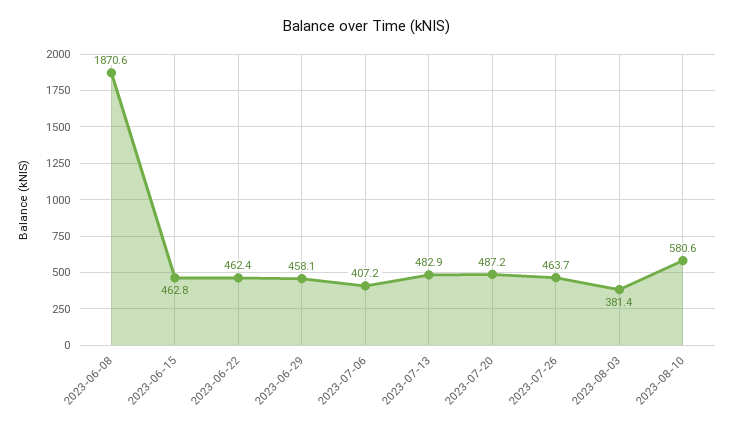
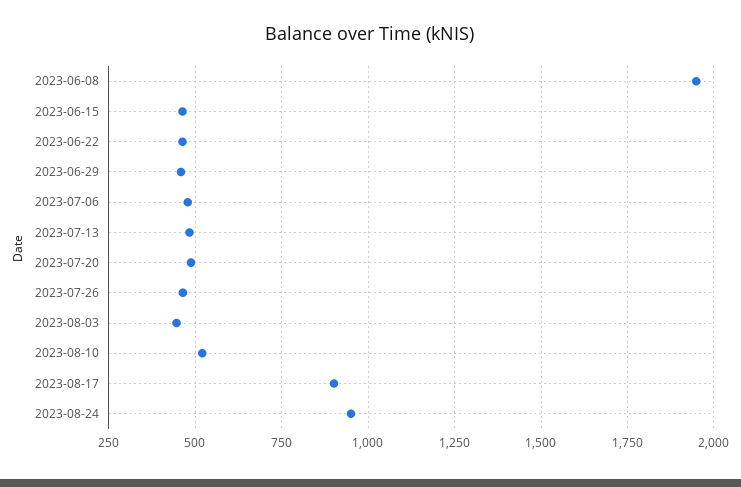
2023-06-08: 1870.6 -> 1950
2023-07-06: 407.2 -> 475
2023-08-03: 381.4 -> 450
2023-08-10: 580.6 -> 525
2023-08-17: none -> 900
2023-08-24: none -> 950

